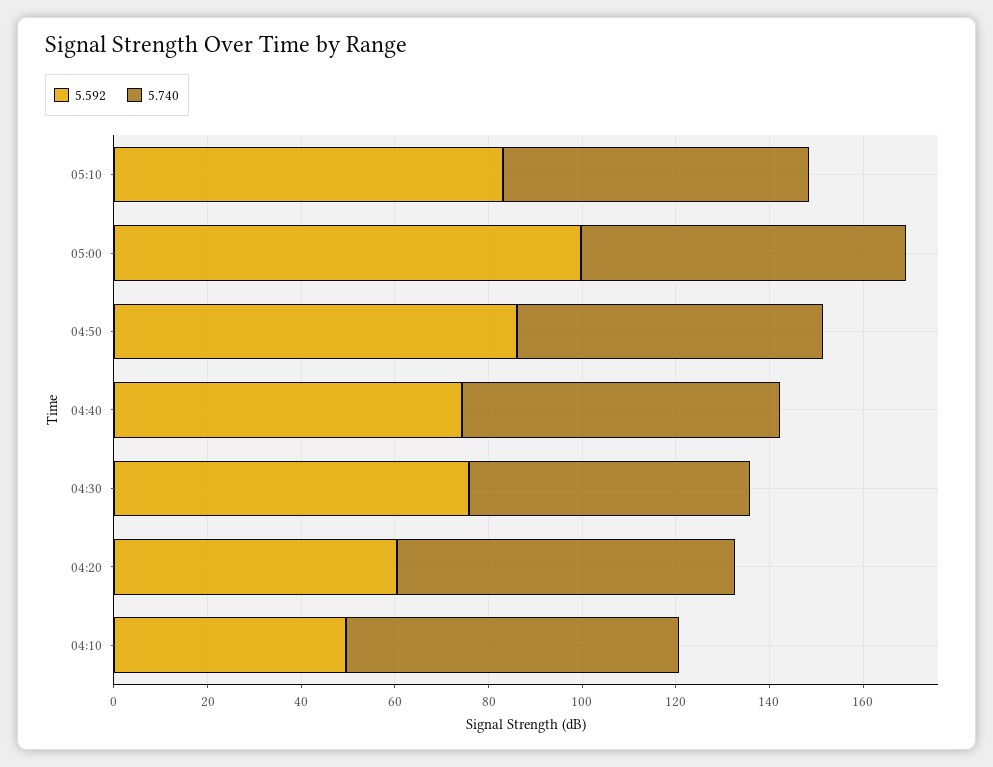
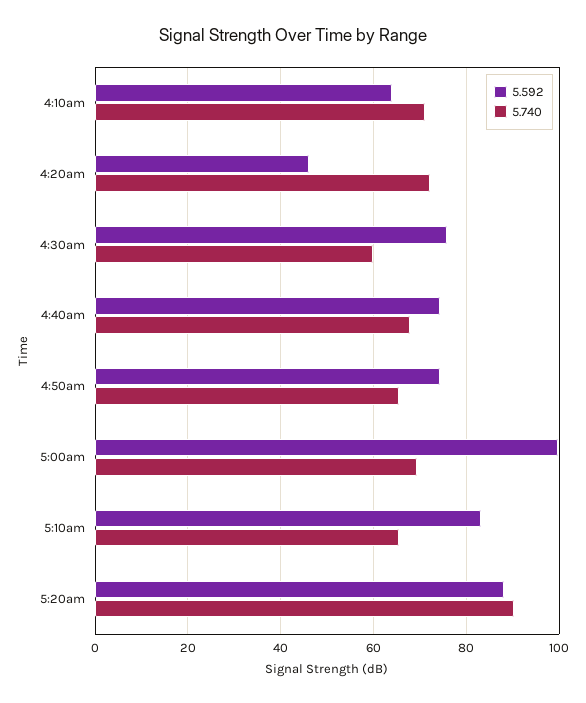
5.592, 04:50: 85 -> 74
5.592, 04:20: 60 -> 46
5.592, 04:10: 50 -> 64
5.592, 5:20am: none -> 88
5.740, 5:20am: none -> 90

